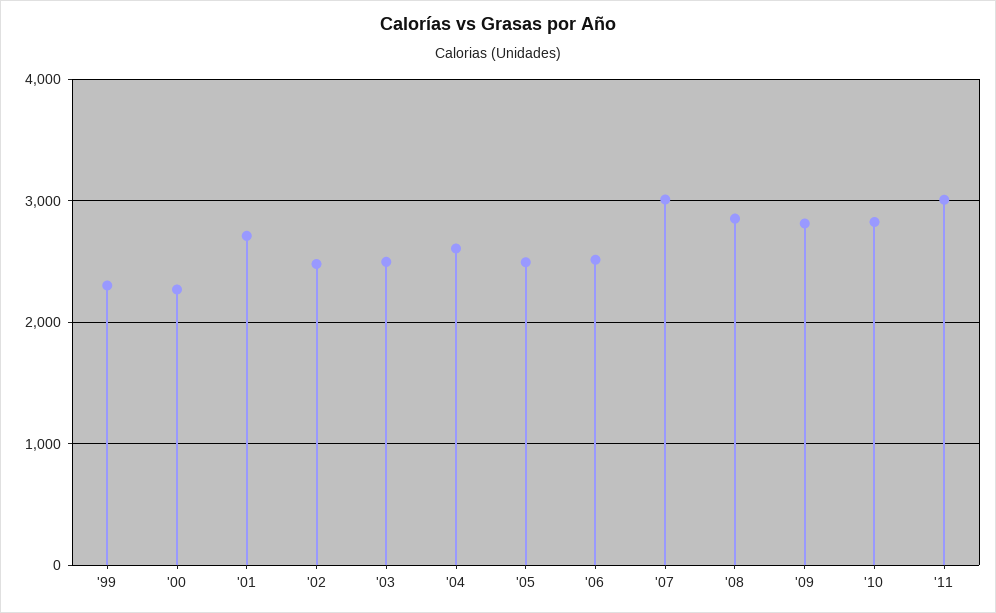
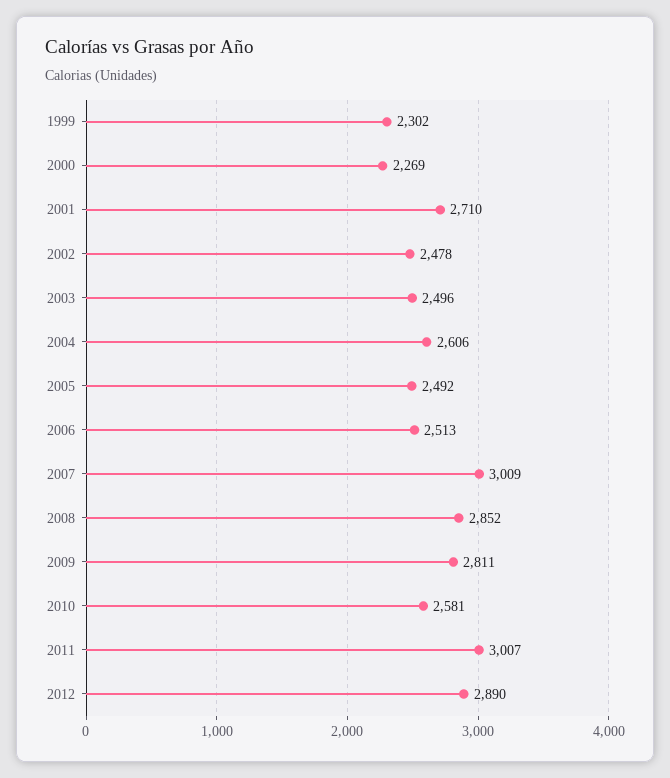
'10: 2800 -> 2581
2012: none -> 2890

